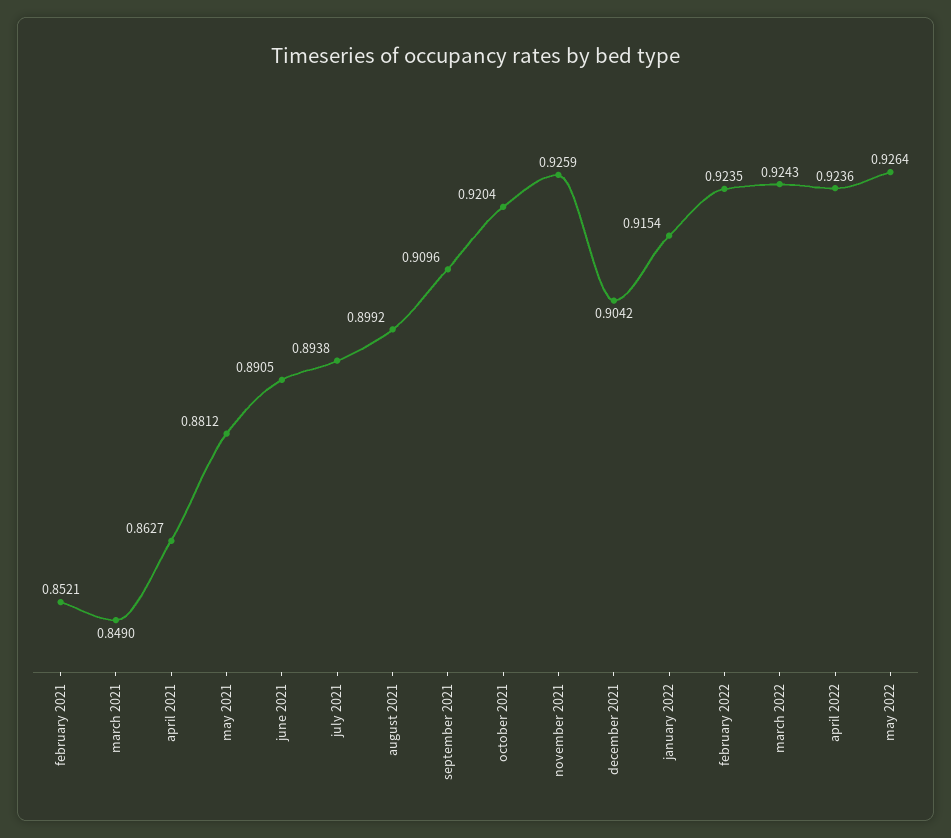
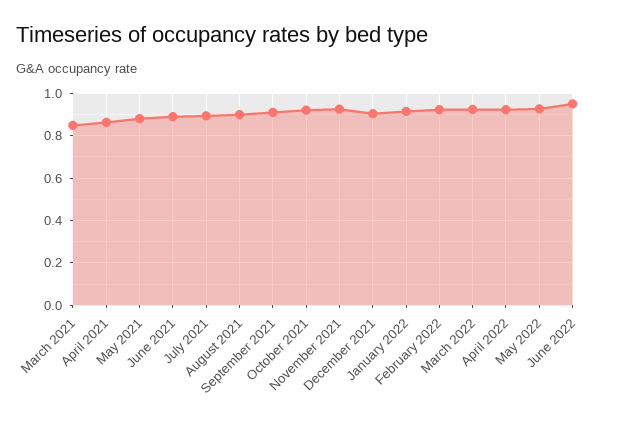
february 2021: 0.8521 -> none
June 2022: none -> 0.95

